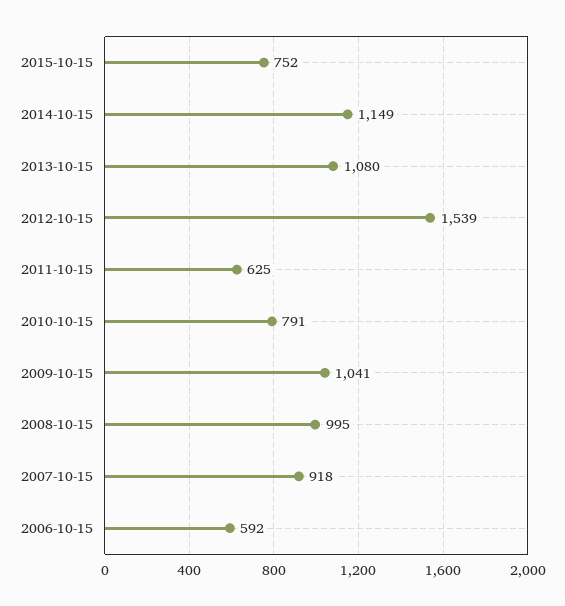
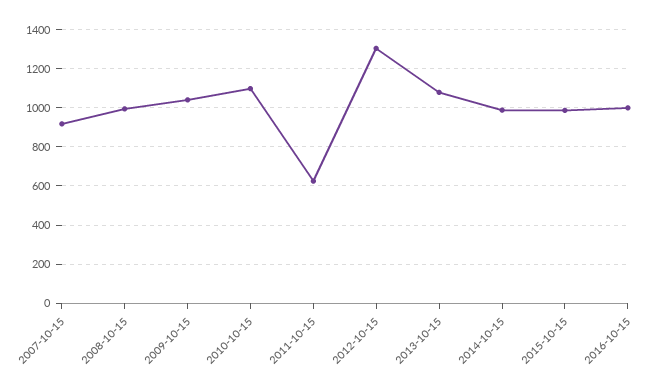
2015-10-15: 752 -> 1000
2014-10-15: 1149 -> 1000
2012-10-15: 1539 -> 1300
2010-10-15: 791 -> 1100
2006-10-15: 592 -> none
2016-10-15: none -> 1000

